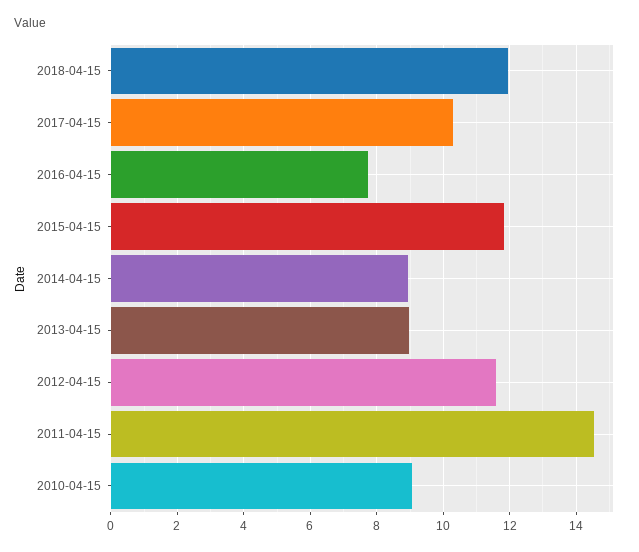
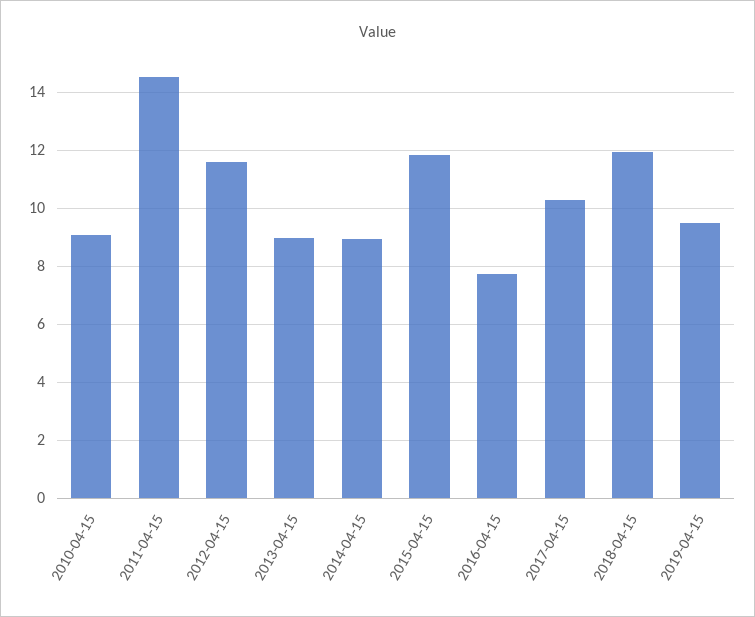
2019-04-15: none -> 9.5

